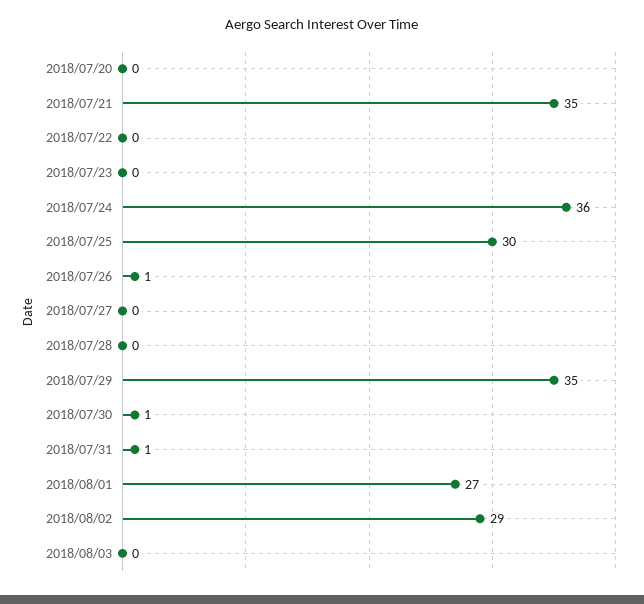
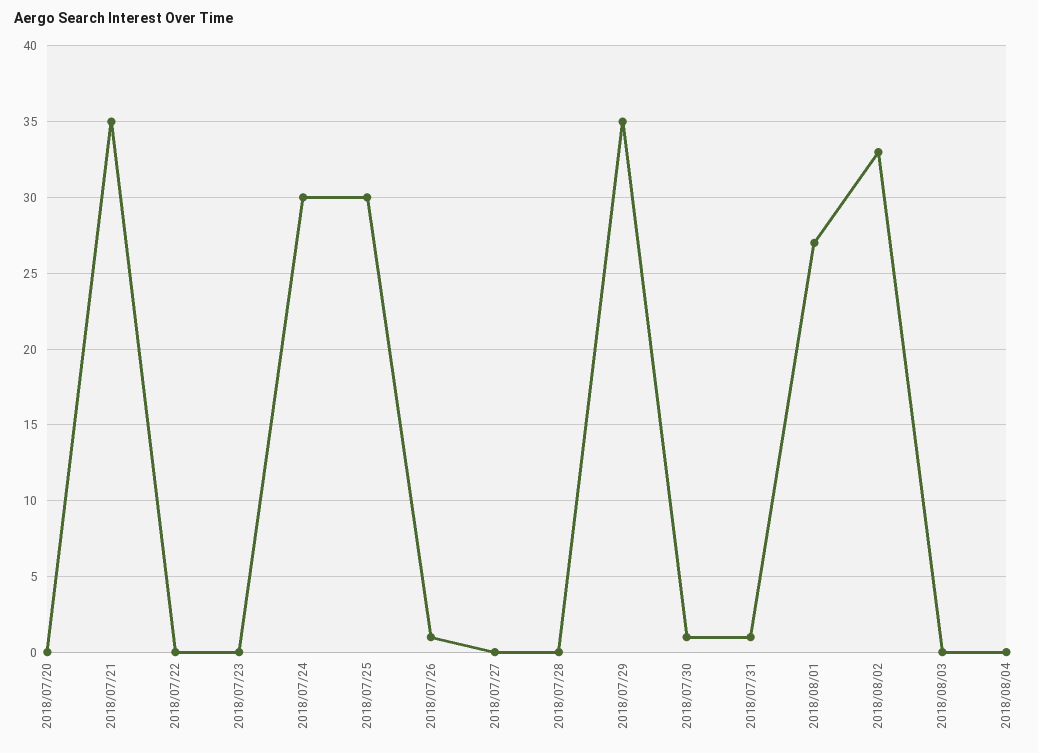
2018/07/24: 36 -> 30
2018/08/02: 29 -> 33
2018/08/04: none -> 0

